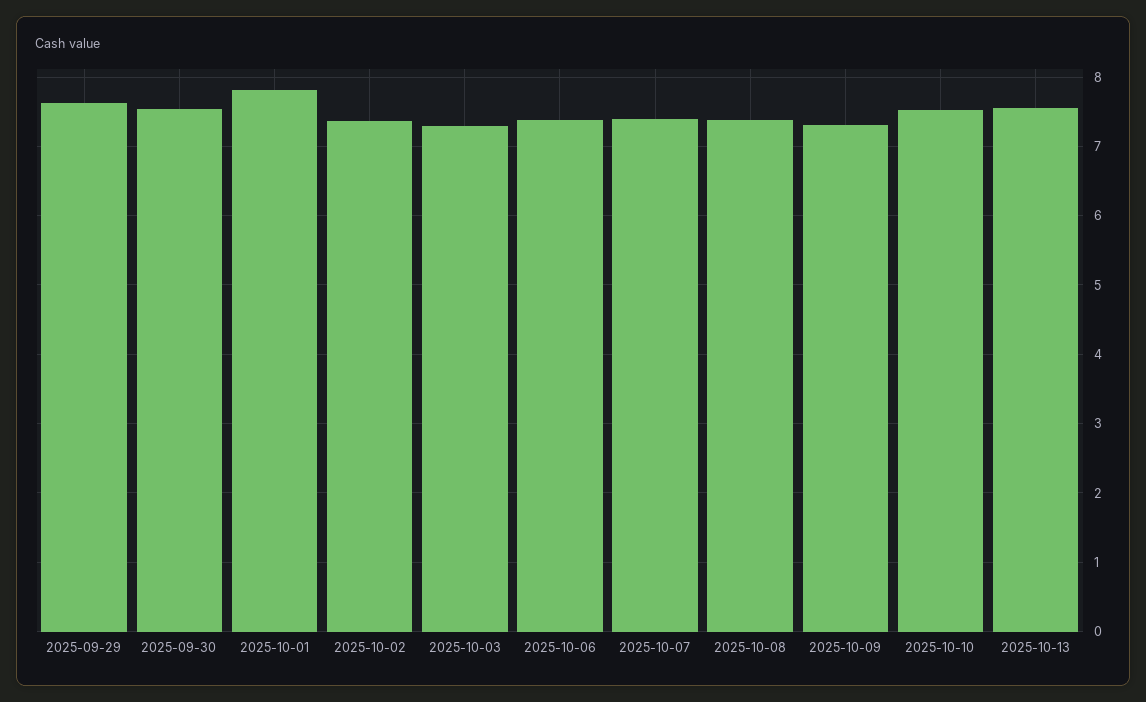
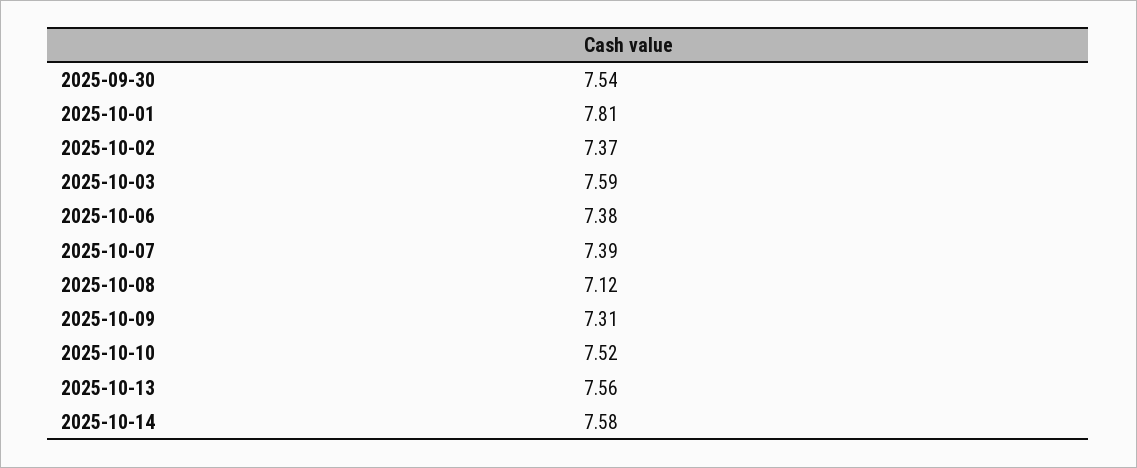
2025-09-29: 7.6 -> none
2025-10-03: 7.3 -> 7.59
2025-10-08: 7.4 -> 7.12
2025-10-14: none -> 7.58

